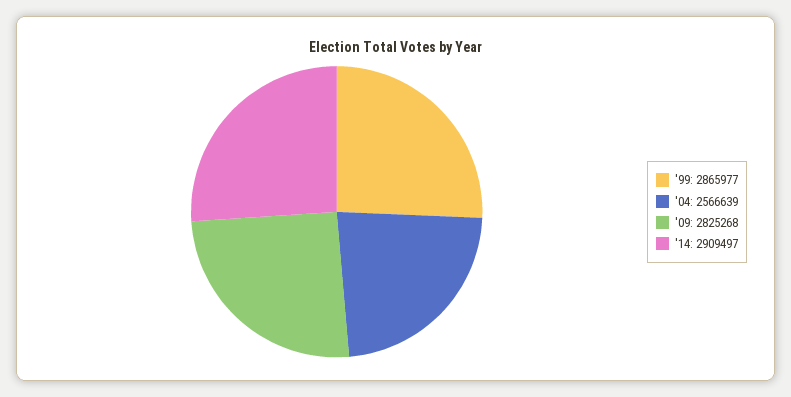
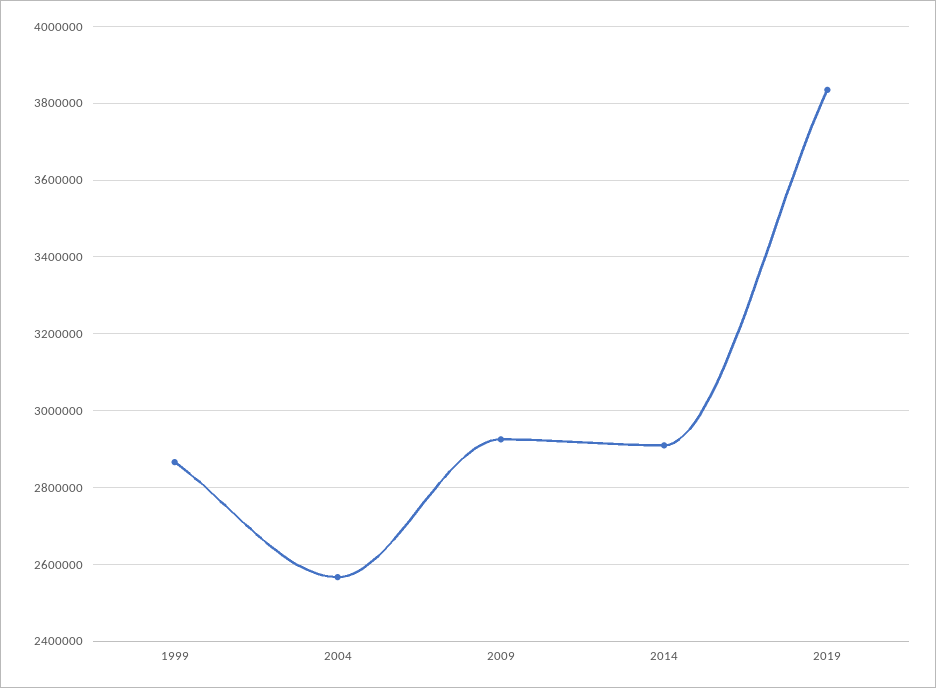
'09: 2825268 -> 2920000
2019: none -> 3840000

